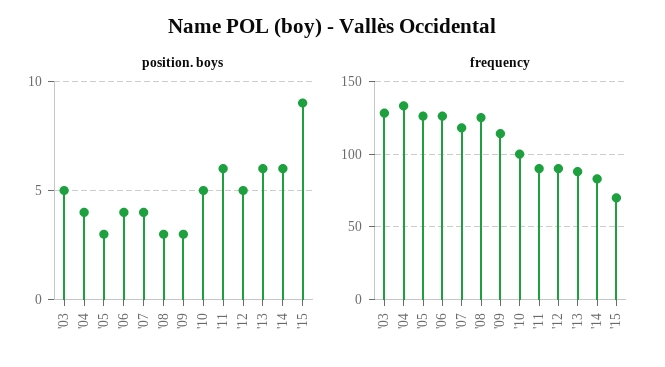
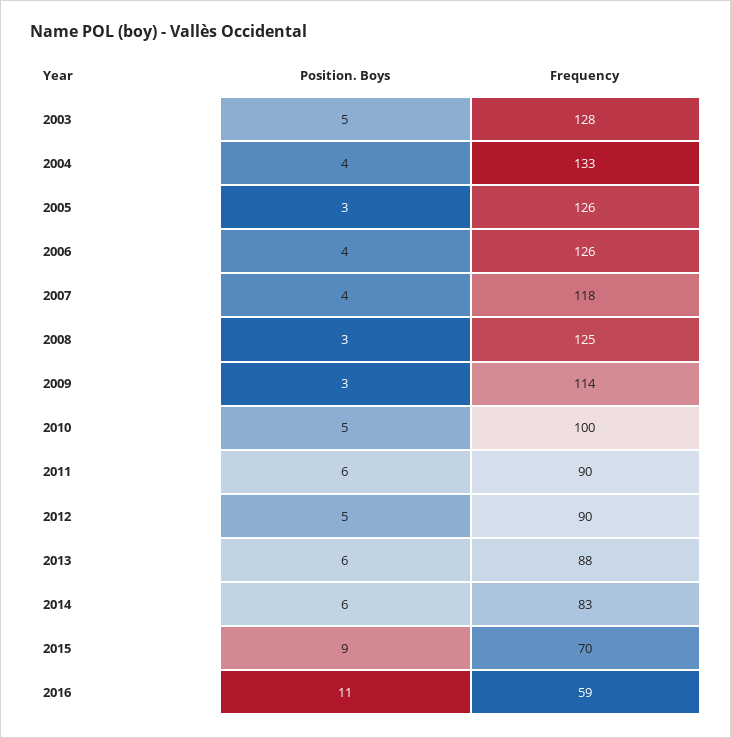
position. boys, 2016: none -> 11
frequency, 2016: none -> 59

